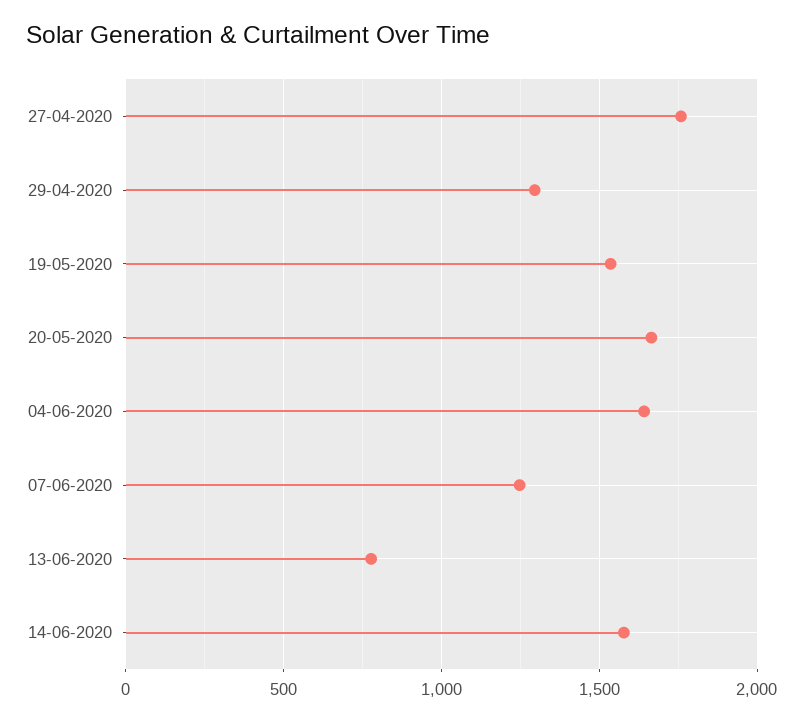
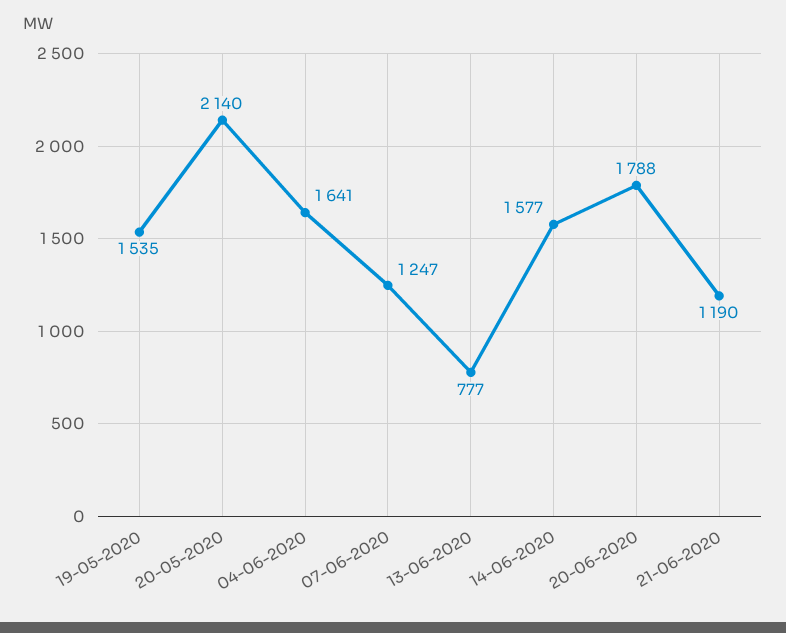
27-04-2020: 1750 -> none
29-04-2020: 1300 -> none
20-05-2020: 1650 -> 2140
20-06-2020: none -> 1788
21-06-2020: none -> 1190

